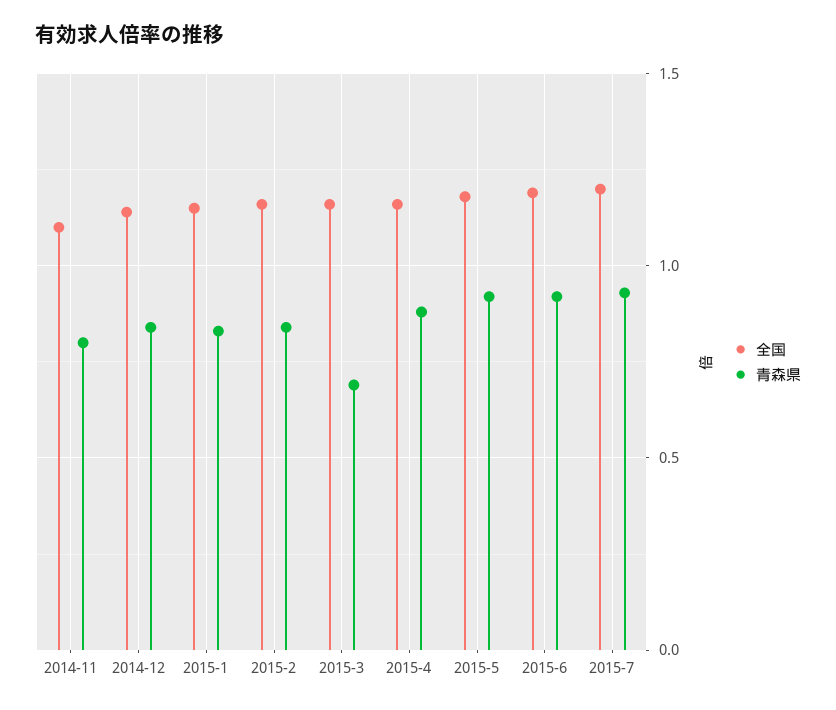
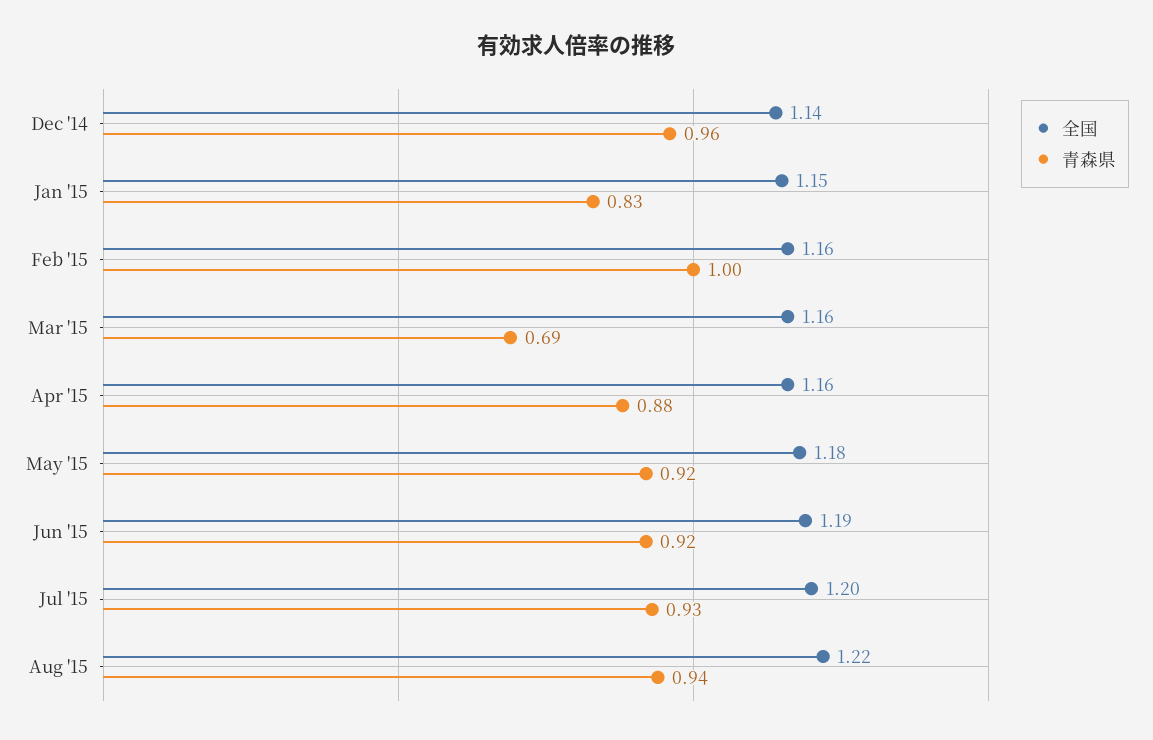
全国, 2014-11: 1.1 -> none
青森県, 2014-11: 0.8 -> none
青森県, 2014-12: 0.85 -> 0.96
青森県, 2015-2: 0.85 -> 1
全国, Aug '15: none -> 1.22
青森県, Aug '15: none -> 0.94

